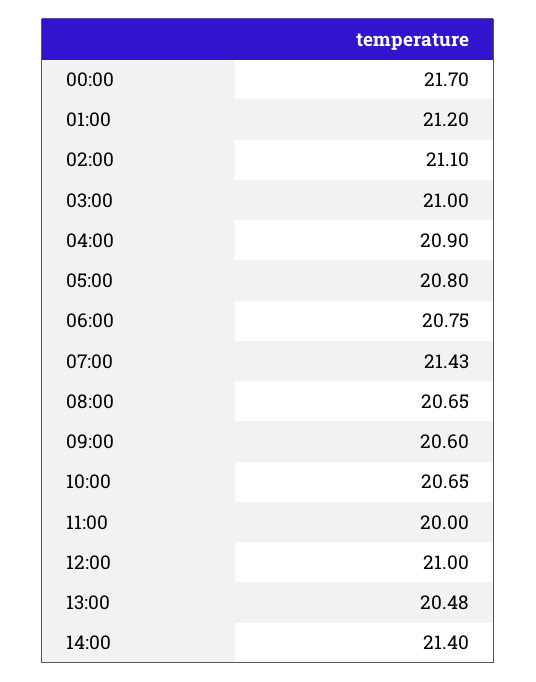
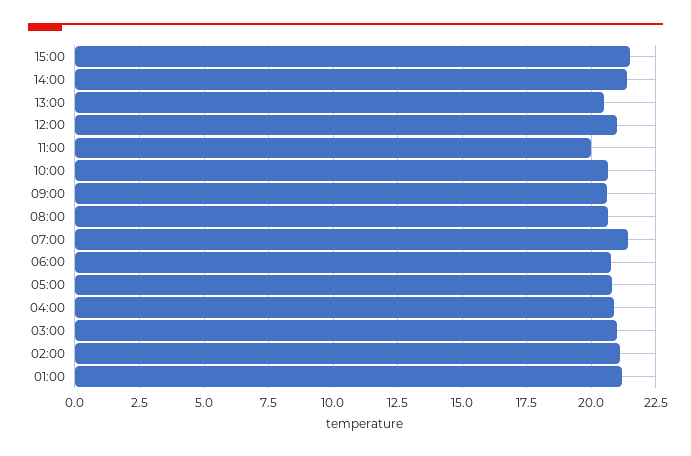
00:00: 21.7 -> none
15:00: none -> 21.5

